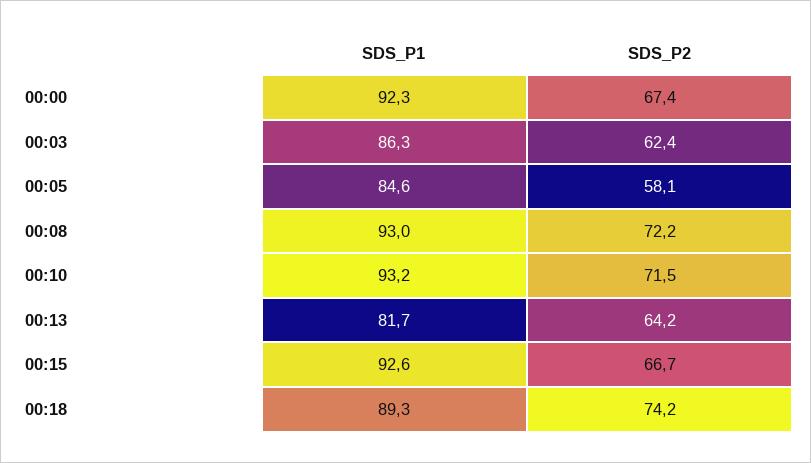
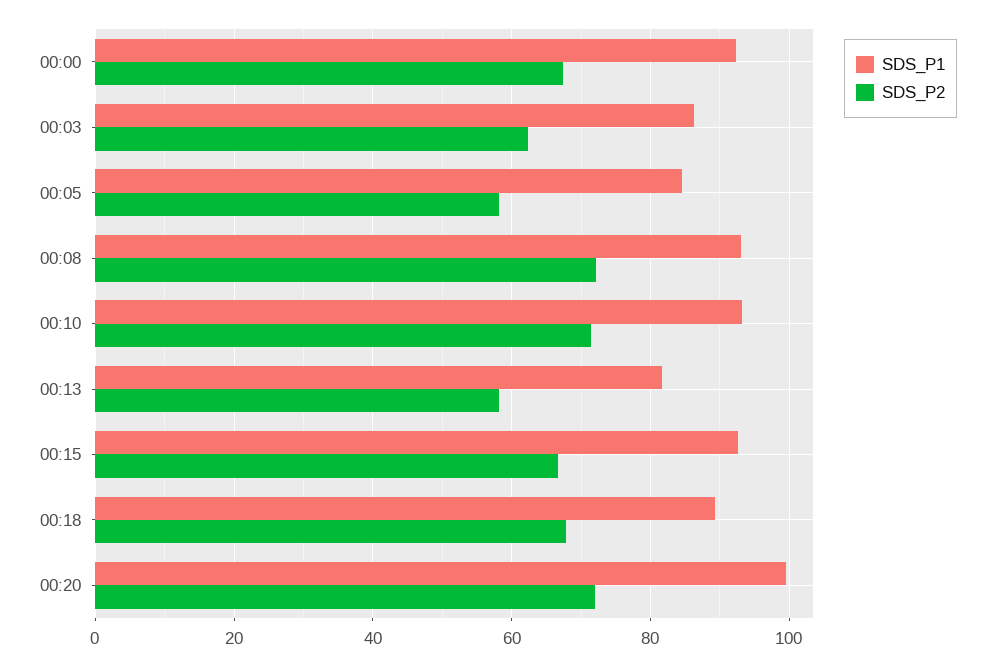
SDS_P2, 00:13: 64.2 -> 58
SDS_P2, 00:18: 74.2 -> 68
SDS_P1, 00:20: none -> 100
SDS_P2, 00:20: none -> 72

